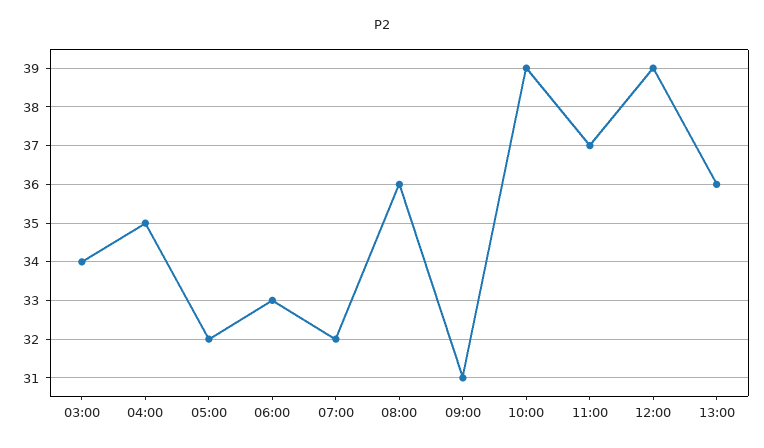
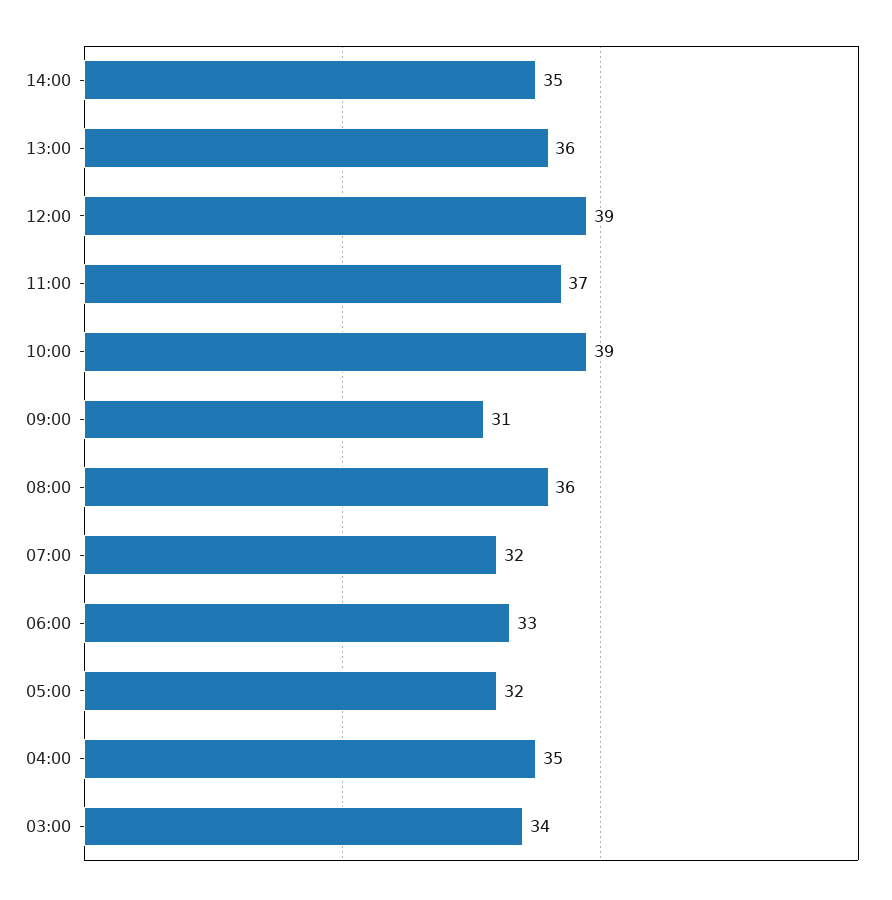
14:00: none -> 35

